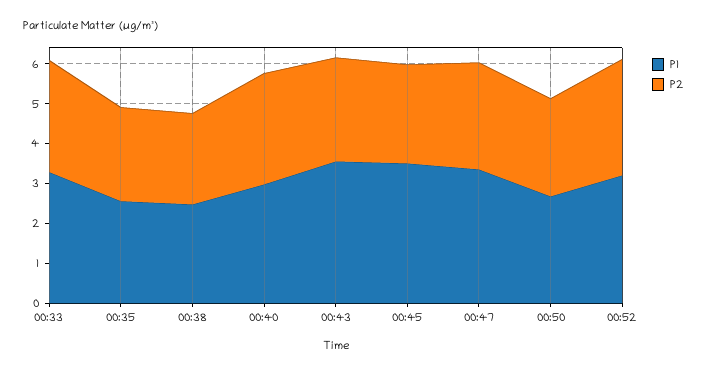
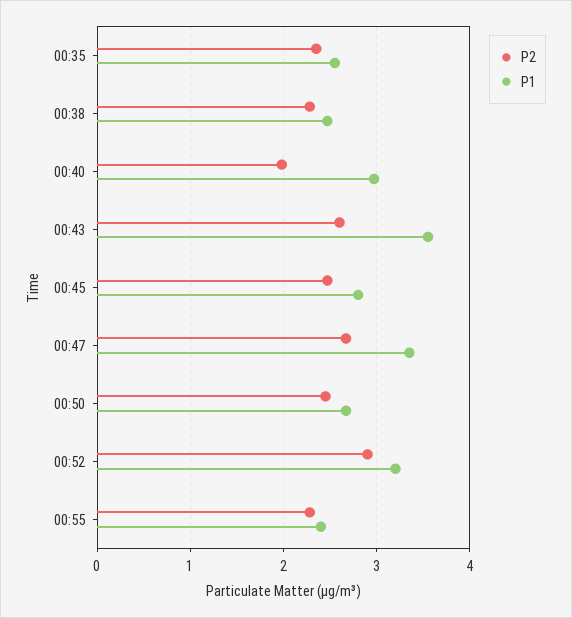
P1, 00:33: 3.25 -> none
P2, 00:33: 2.75 -> none
P2, 00:40: 2.75 -> 2
P1, 00:45: 3.5 -> 2.8
P2, 00:55: none -> 2.3
P1, 00:55: none -> 2.4

